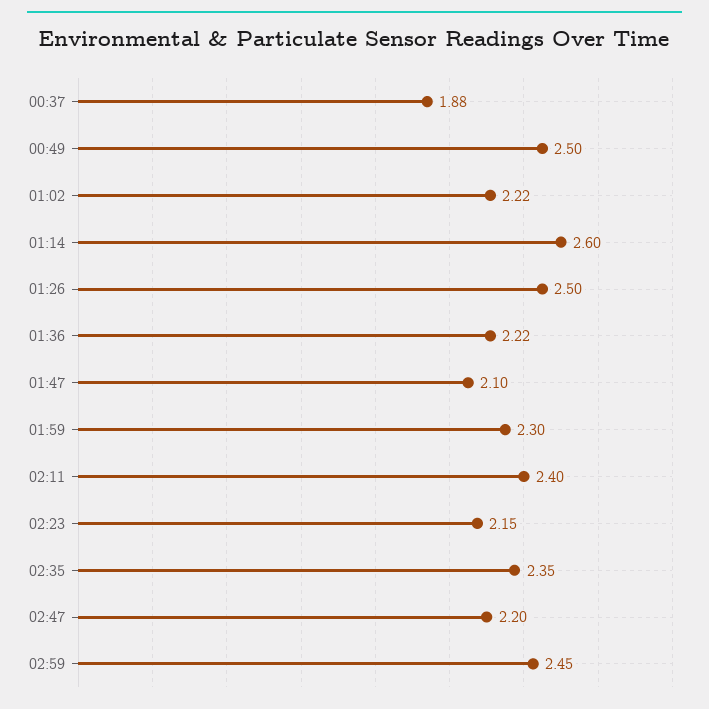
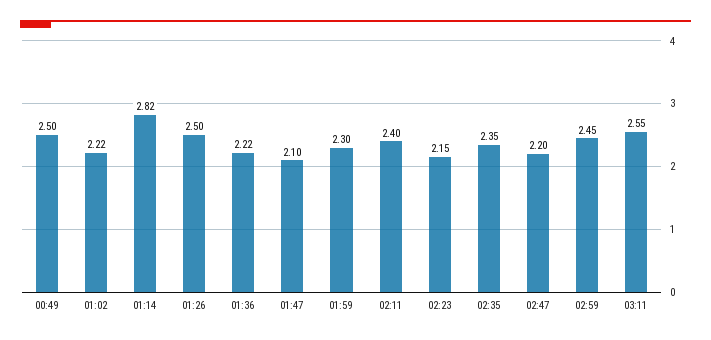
00:37: 1.88 -> none
01:14: 2.6 -> 2.82
03:11: none -> 2.55

